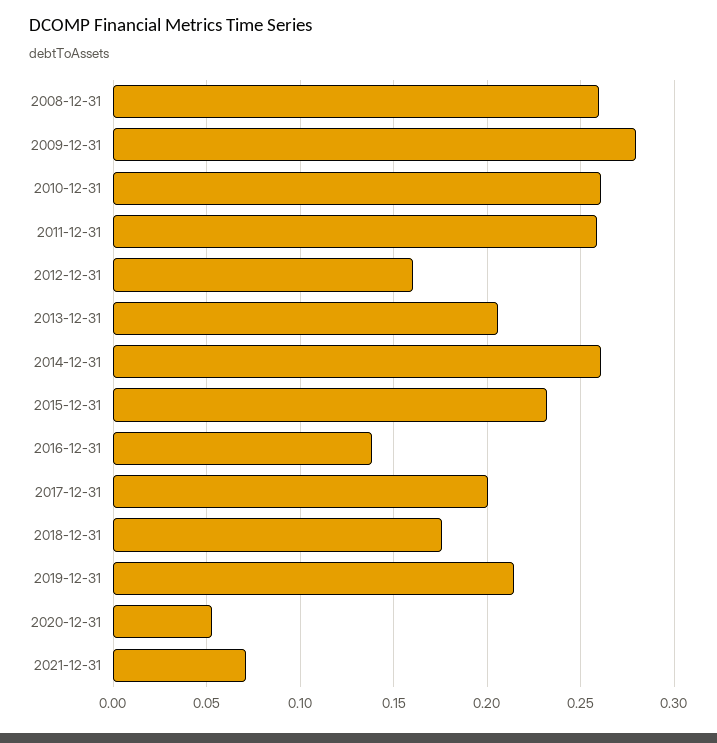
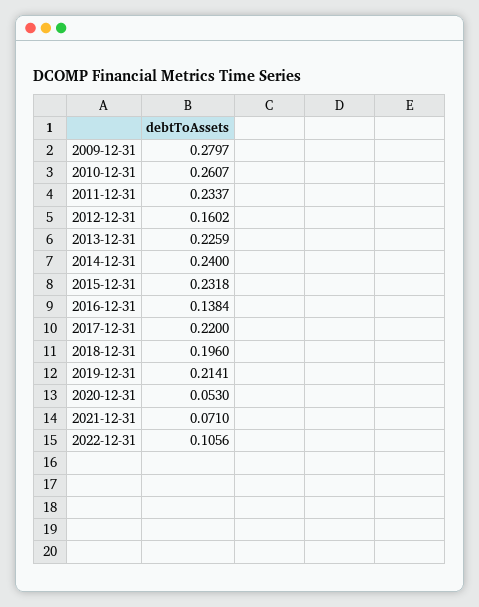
2008-12-31: 0.26 -> none
2011-12-31: 0.26 -> 0.2337
2013-12-31: 0.205 -> 0.2259
2014-12-31: 0.26 -> 0.24
2017-12-31: 0.2 -> 0.22
2018-12-31: 0.175 -> 0.196
2022-12-31: none -> 0.1056

